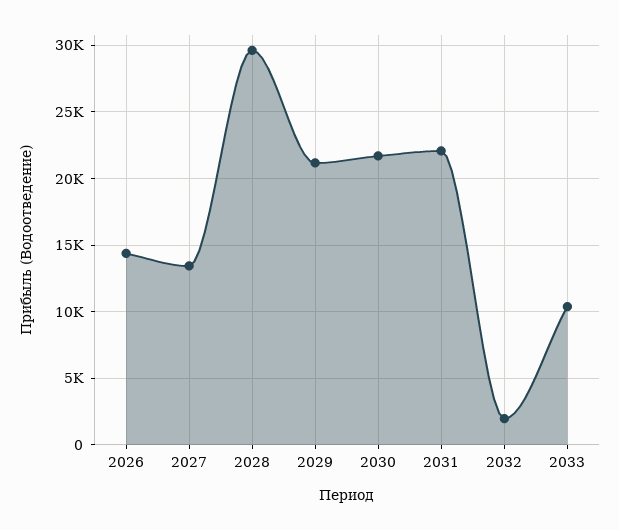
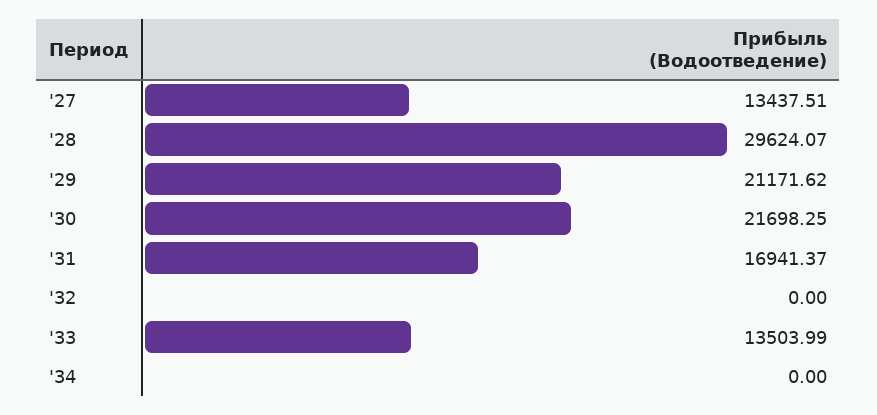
2026: 14500 -> none
2031: 22000 -> 16941.37
2032: 2000 -> 0
2033: 10500 -> 13503.99
'34: none -> 0

